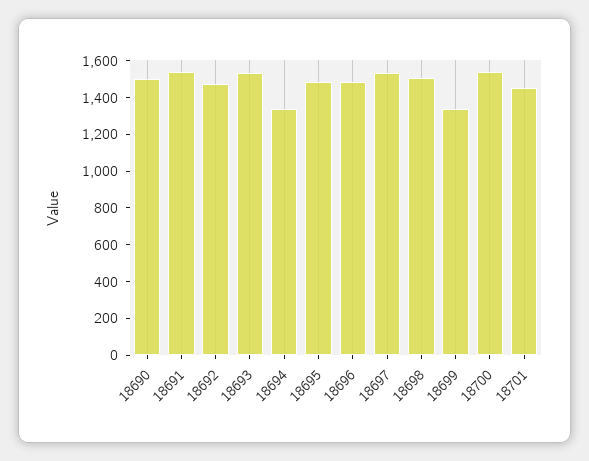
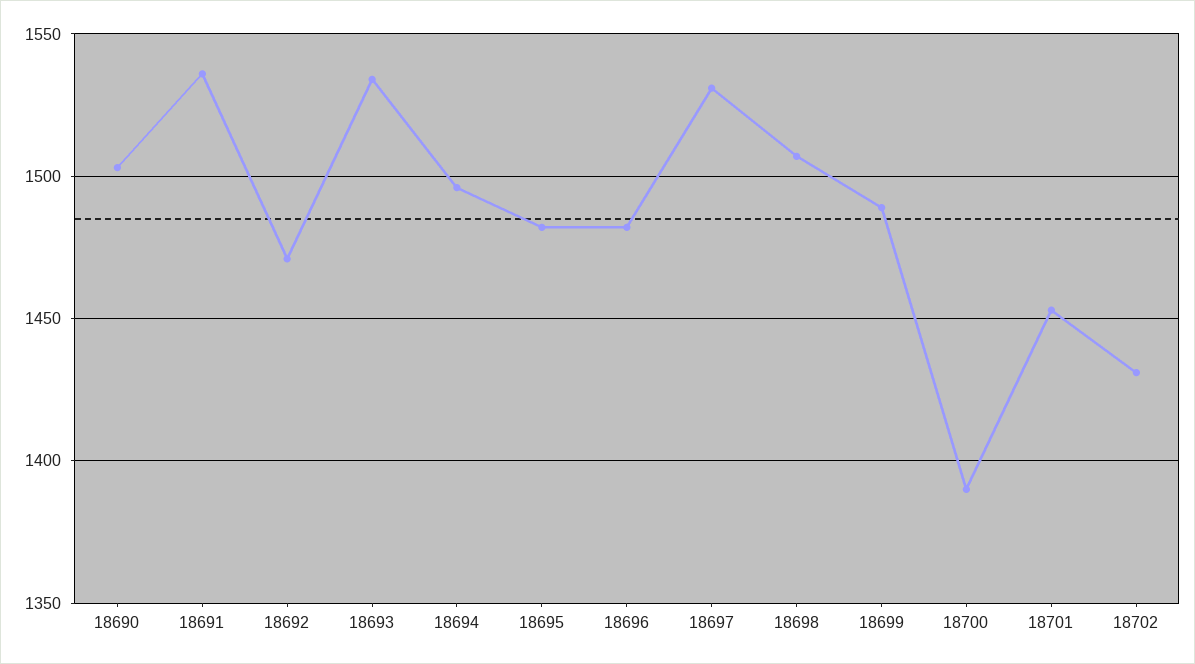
18694: 1350 -> 1495
18699: 1350 -> 1490
18700: 1550 -> 1390
18702: none -> 1430

